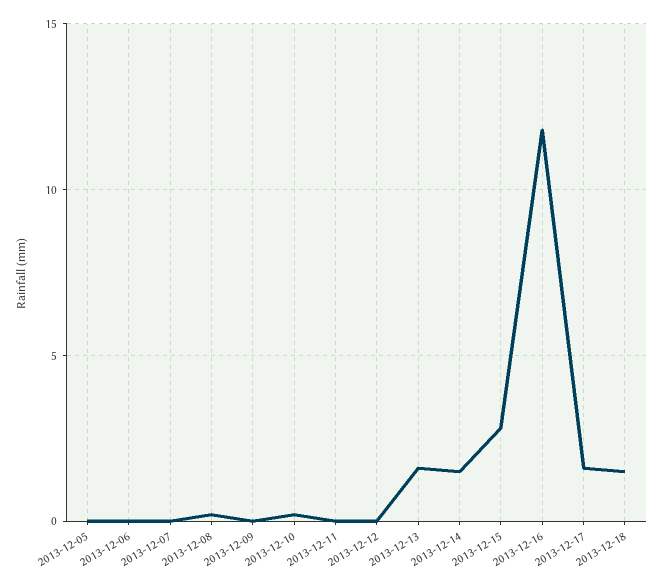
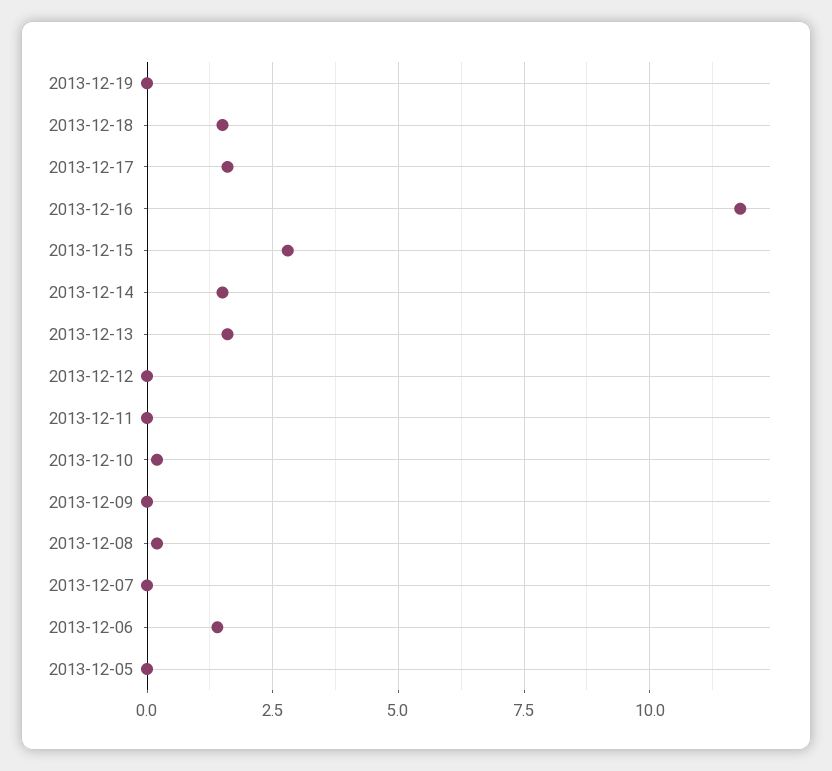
2013-12-06: 0 -> 1.5
2013-12-19: none -> 0

